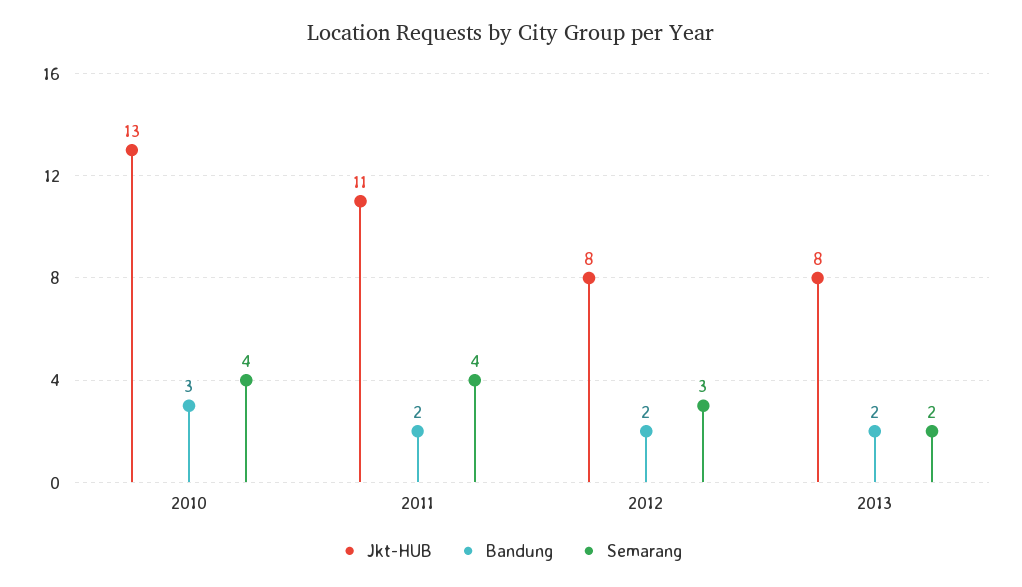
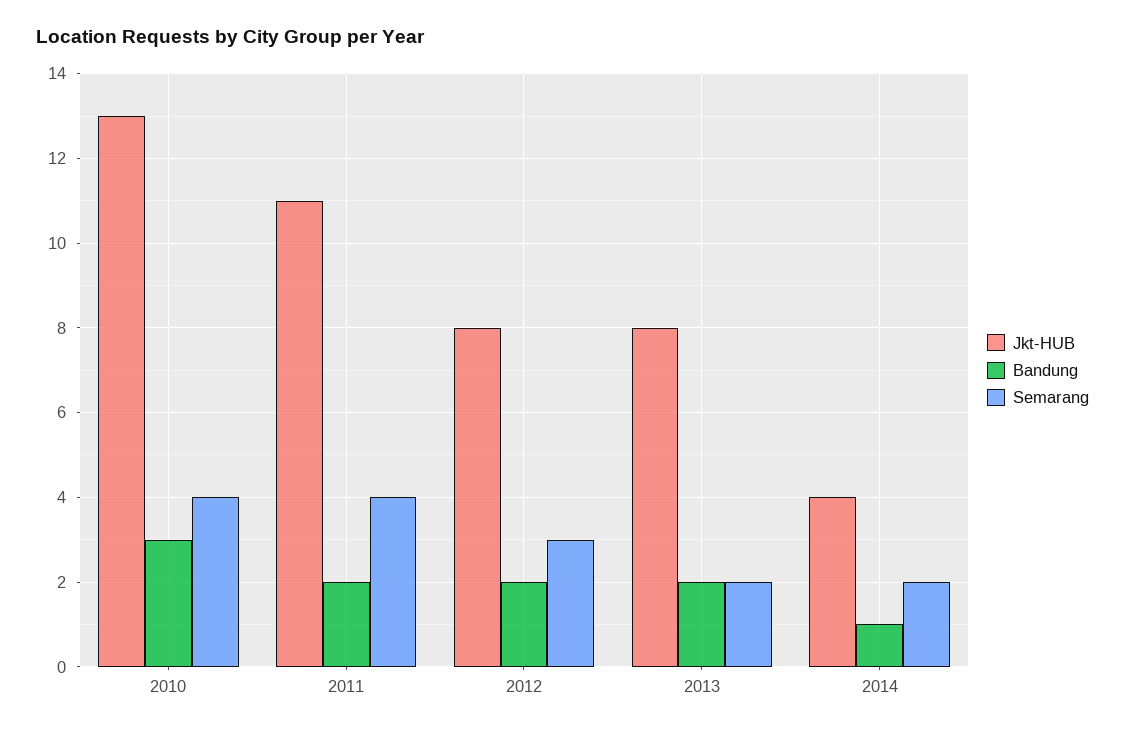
Jkt-HUB, 2014: none -> 4
Bandung, 2014: none -> 1
Semarang, 2014: none -> 2

